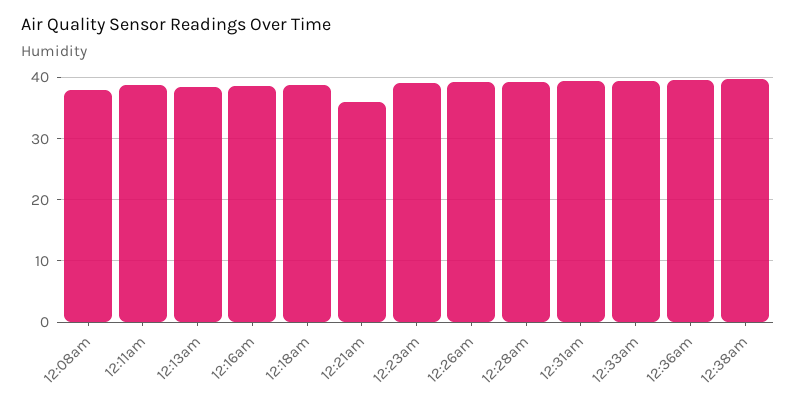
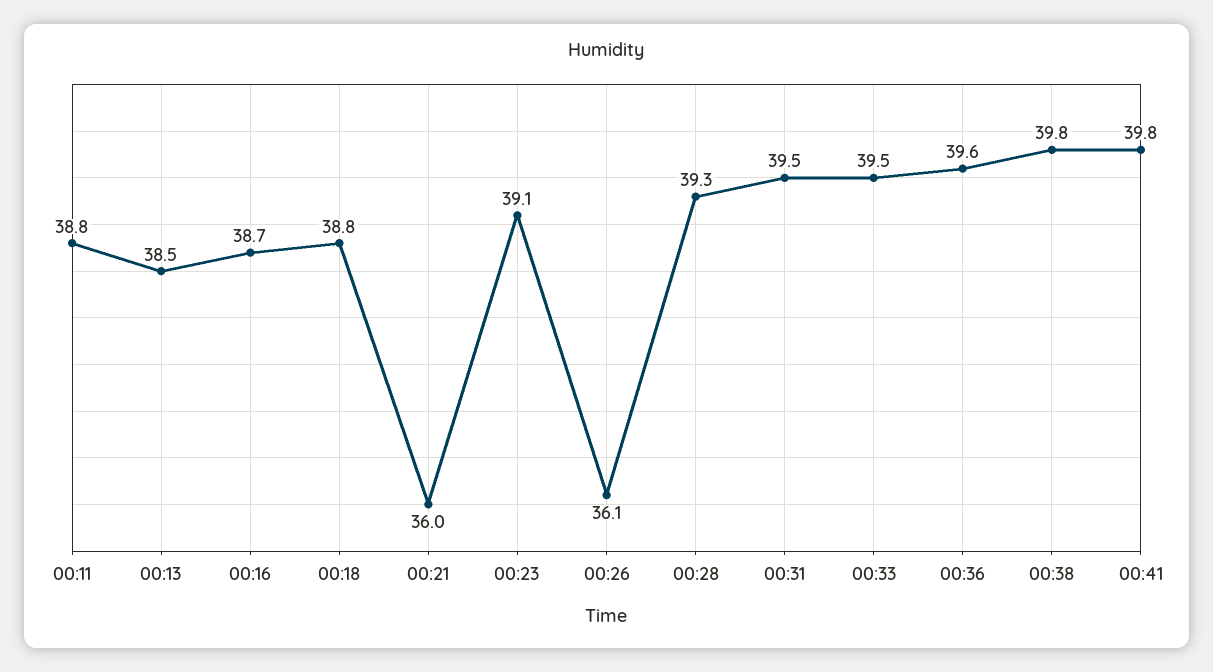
12:08am: 38 -> none
12:26am: 39 -> 36.1
00:41: none -> 39.8

